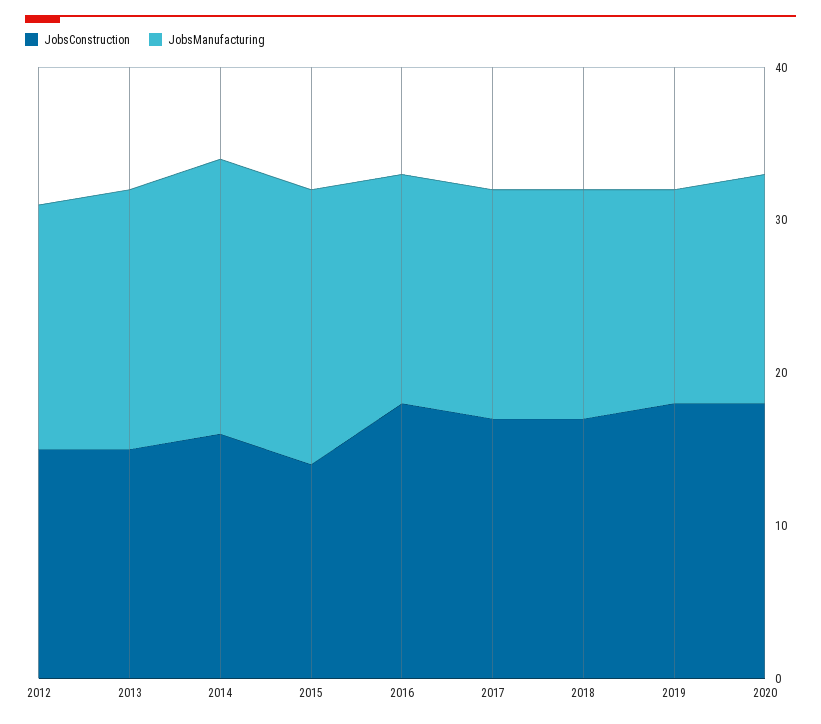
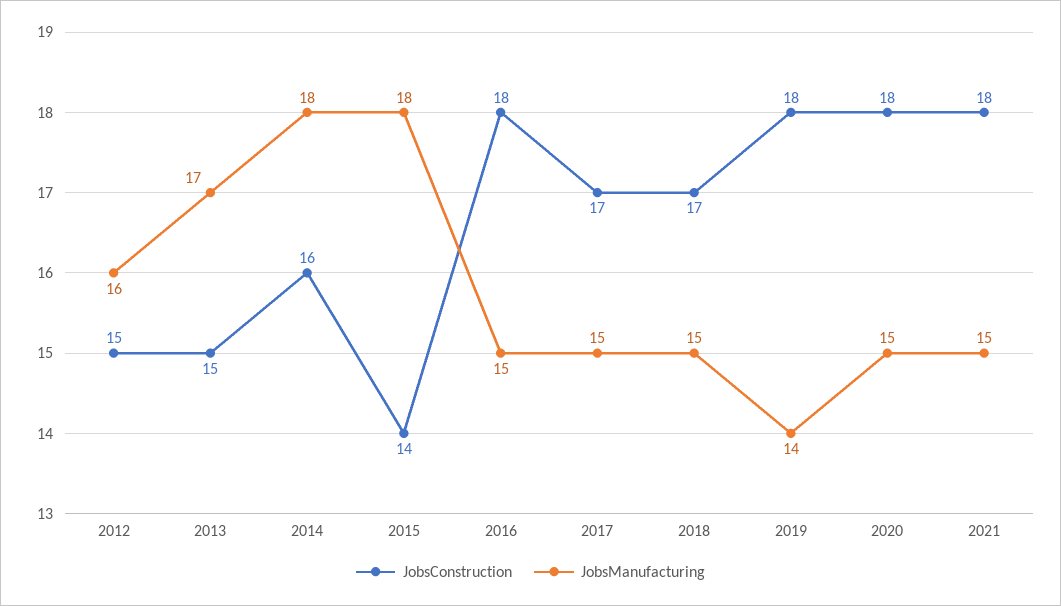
JobsConstruction, 2021: none -> 18
JobsManufacturing, 2021: none -> 15

